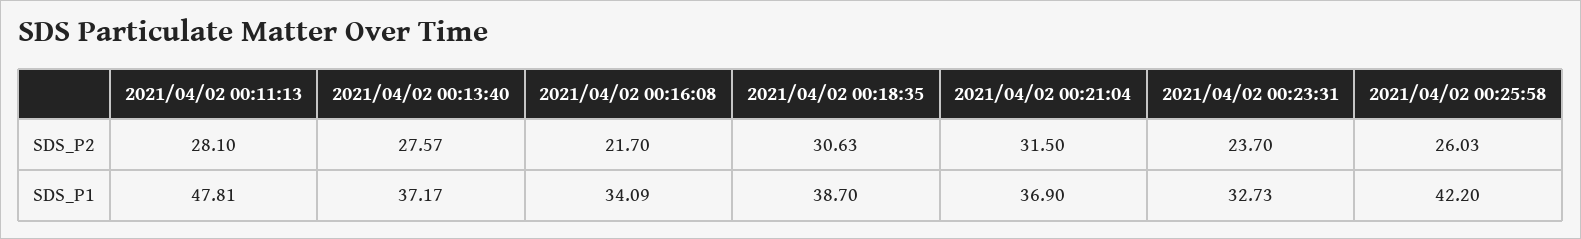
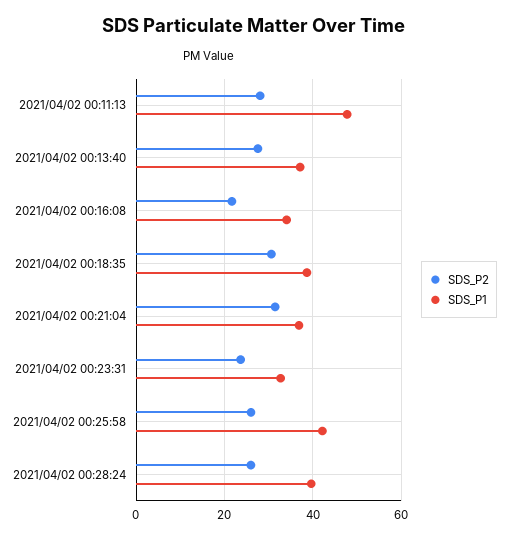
SDS_P2, 2021/04/02 00:28:24: none -> 26
SDS_P1, 2021/04/02 00:28:24: none -> 40

